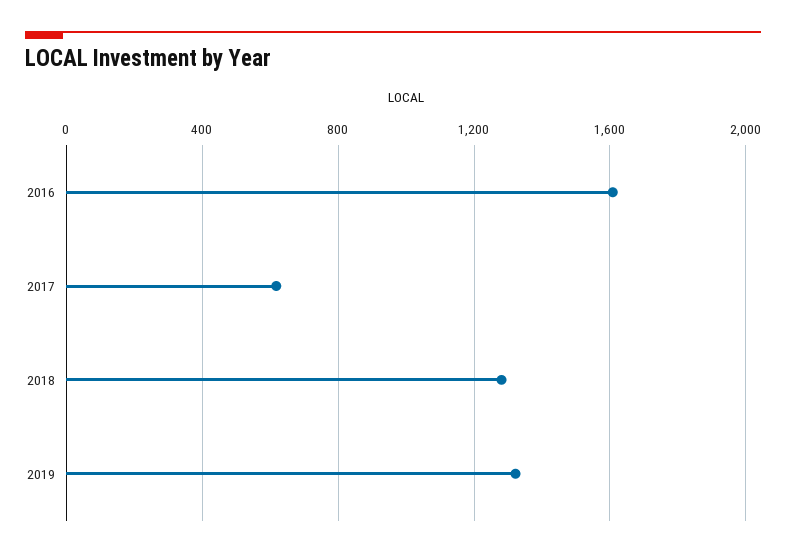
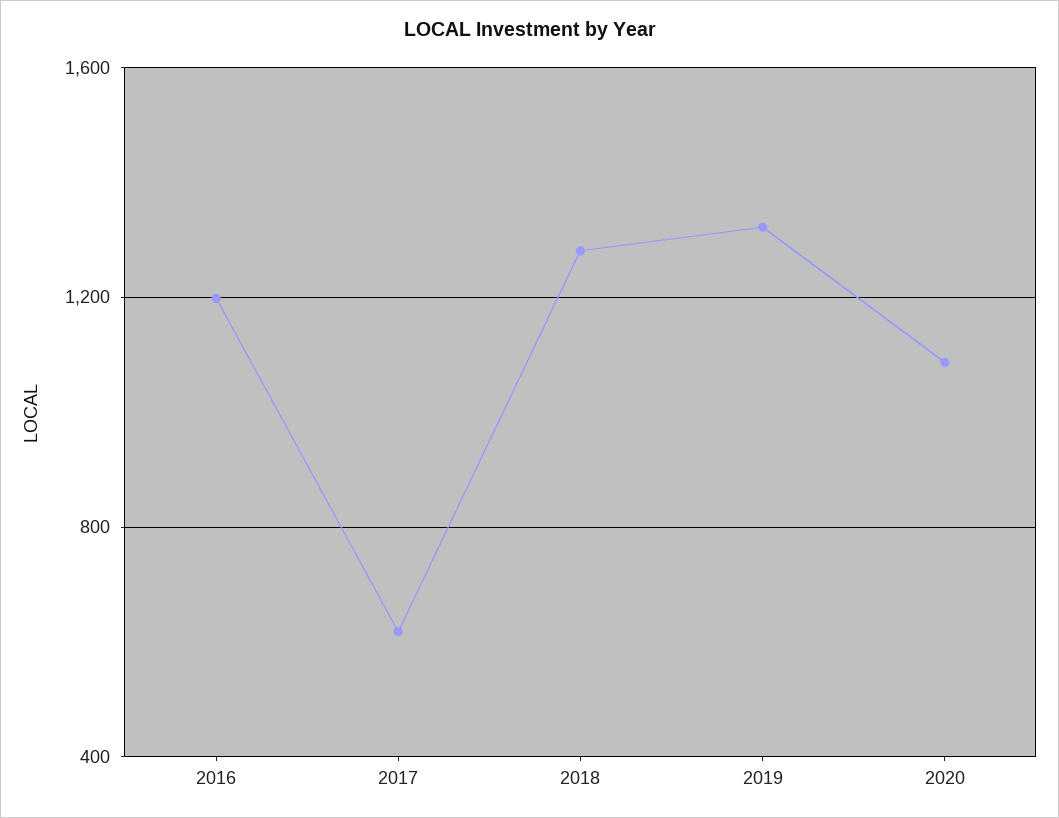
2016: 1600 -> 1200
2020: none -> 1100

